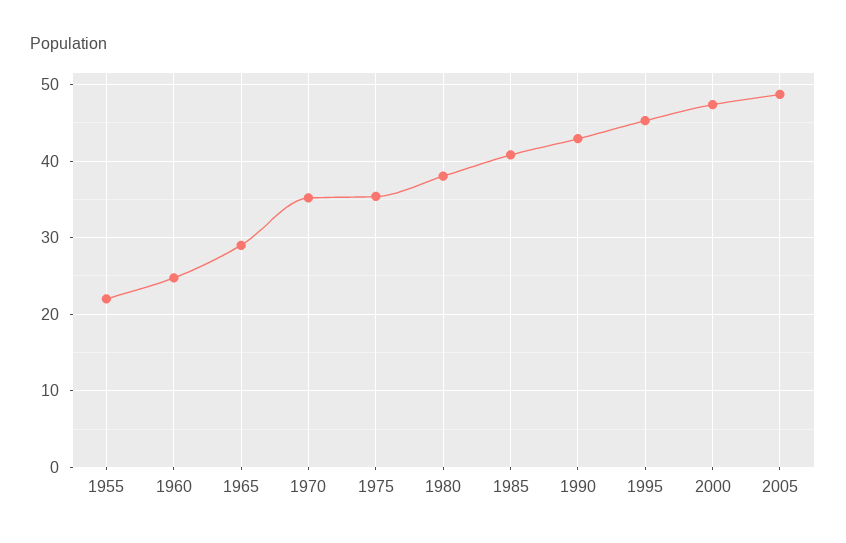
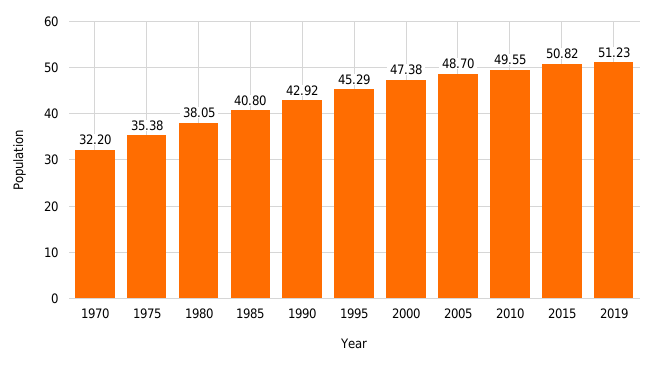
1955: 22 -> none
1960: 25 -> none
1965: 29 -> none
1970: 35 -> 32.2
2010: none -> 49.55
2015: none -> 50.82
2019: none -> 51.23

